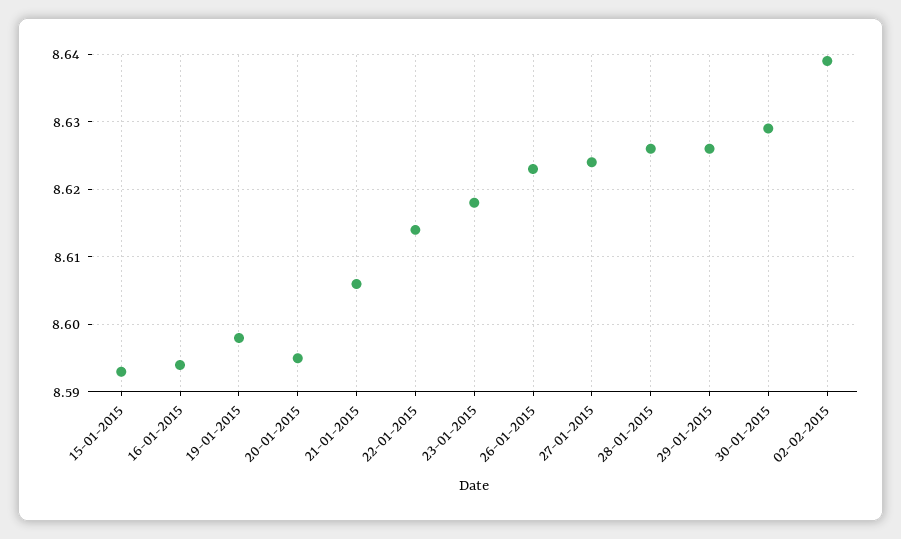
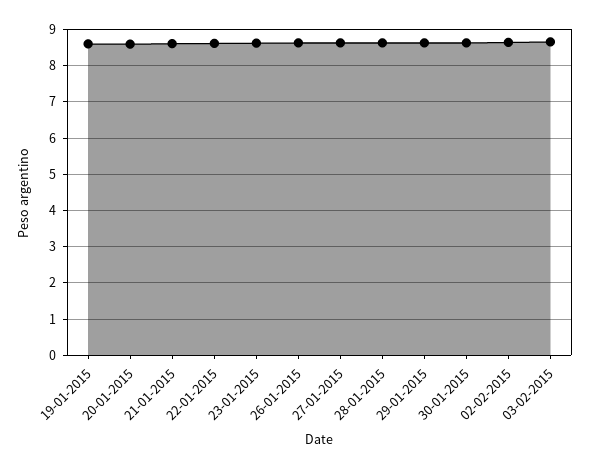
15-01-2015: 8.593 -> none
16-01-2015: 8.594 -> none
03-02-2015: none -> 8.6

